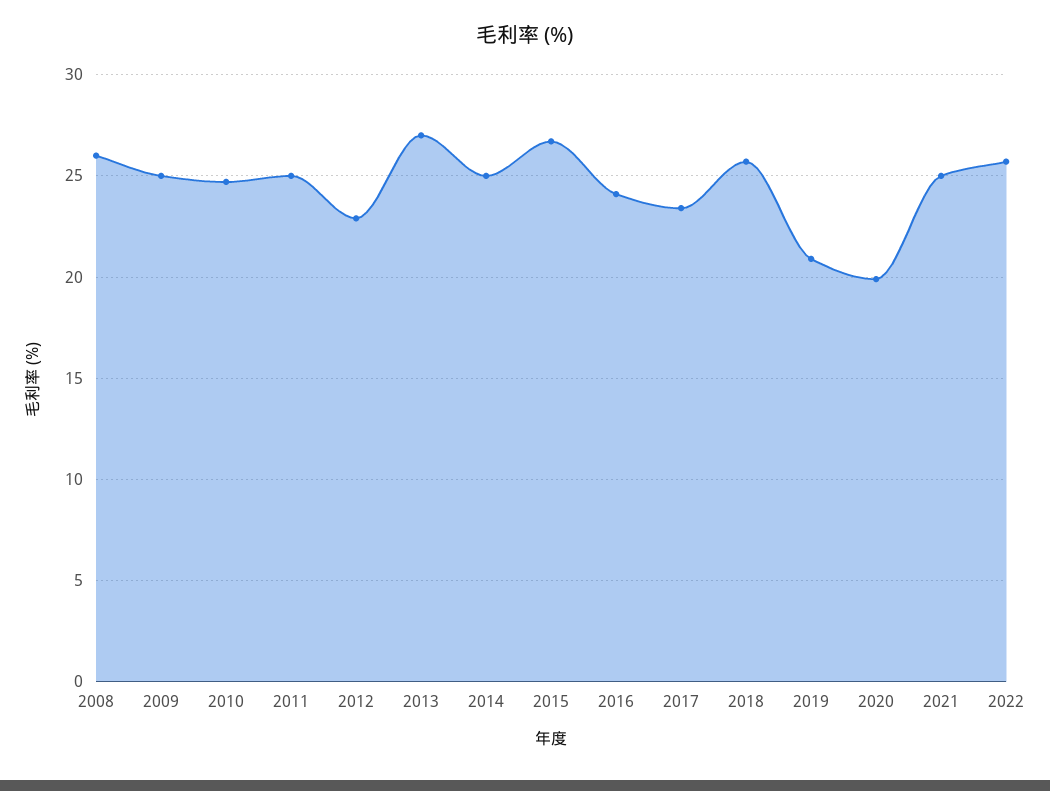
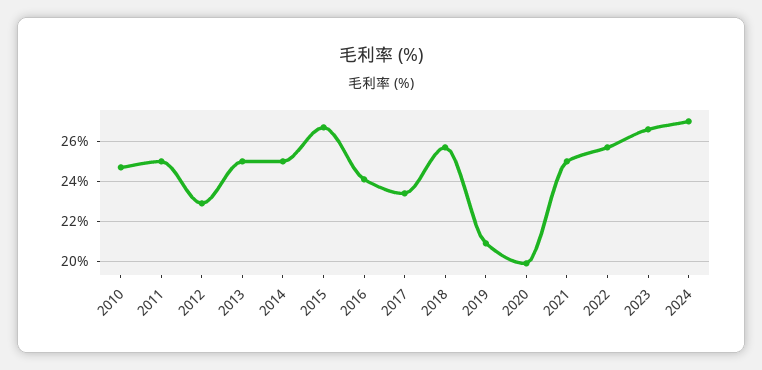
2008: 26 -> none
2009: 25 -> none
2013: 27 -> 25
2023: none -> 26.5
2024: none -> 27

